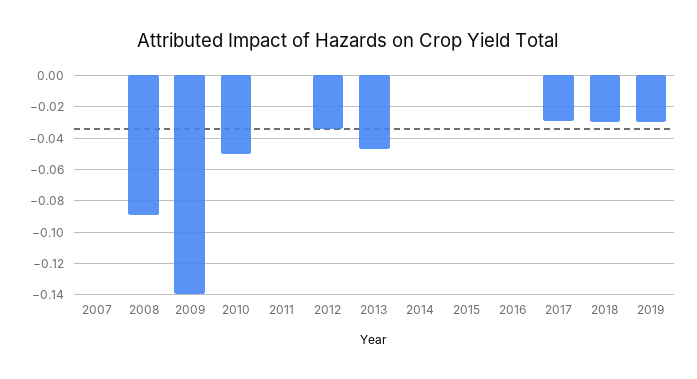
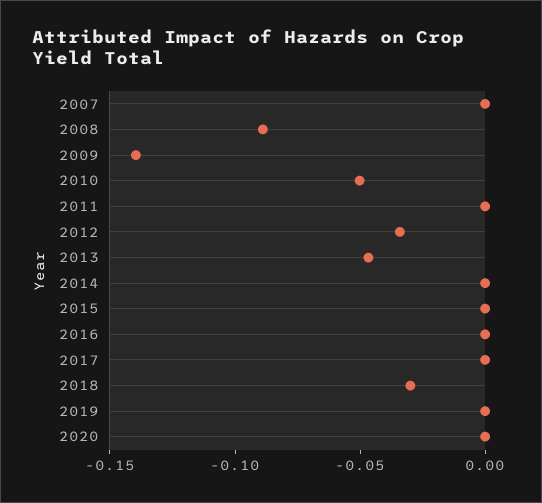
2017: -0.03 -> 0
2019: -0.03 -> 0
2020: none -> 0

